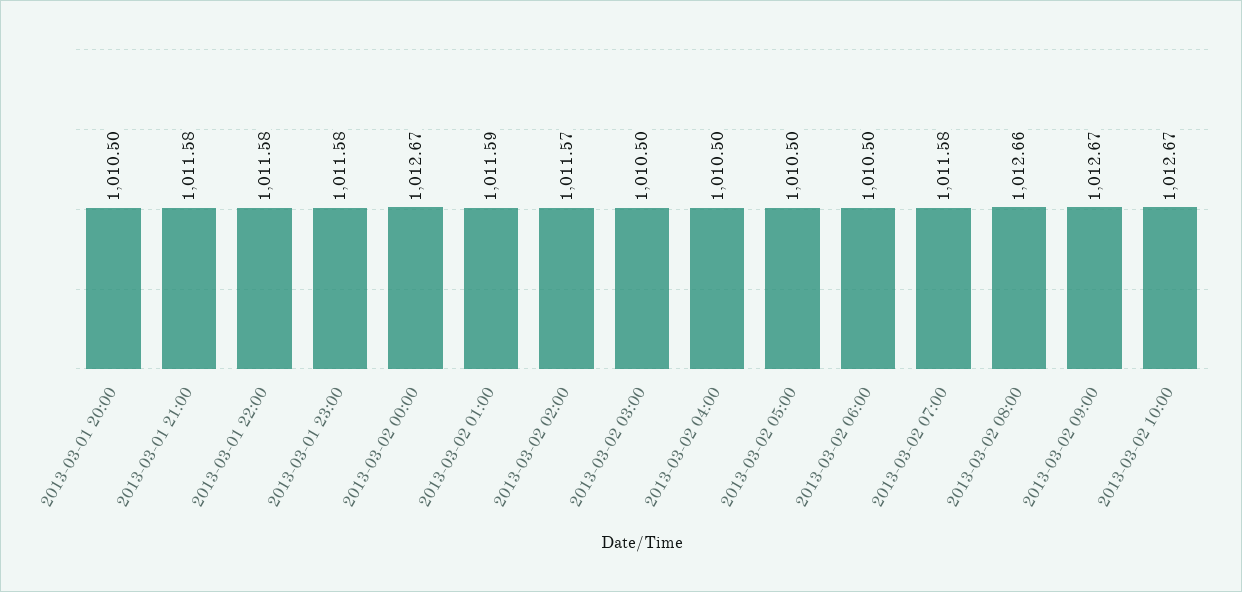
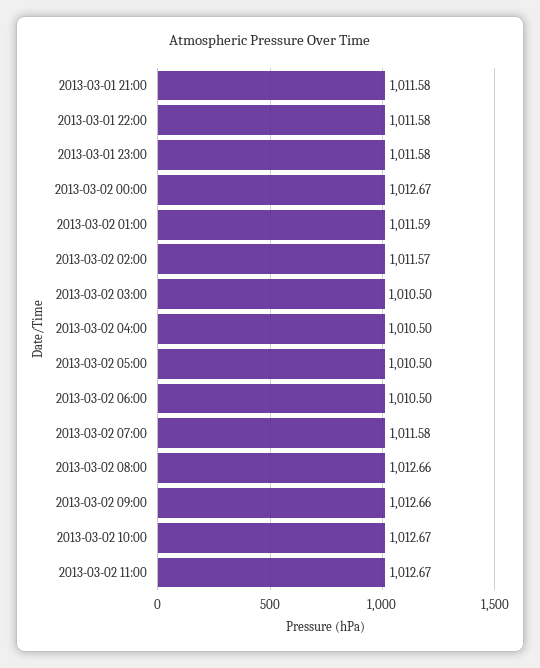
2013-03-01 20:00: 1010.5 -> none
2013-03-02 09:00: 1012.67 -> 1012.66
2013-03-02 11:00: none -> 1012.67

